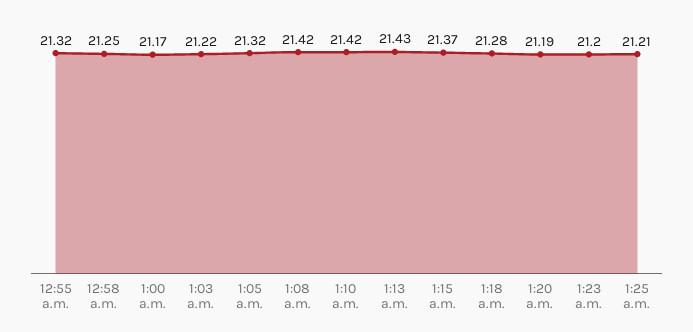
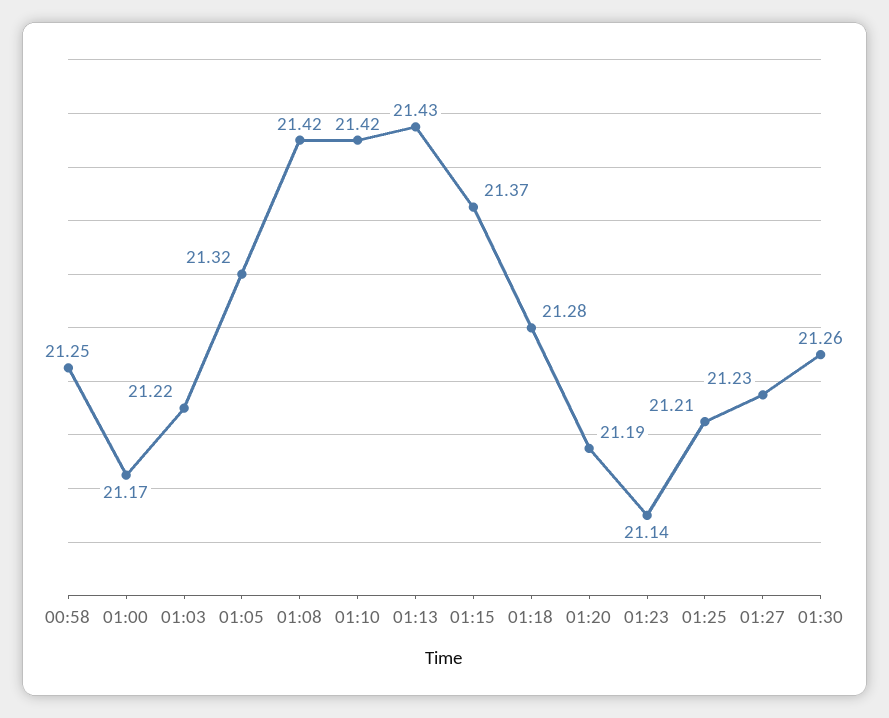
12:55 a.m.: 21.32 -> none
1:23 a.m.: 21.2 -> 21.14
01:27: none -> 21.23
01:30: none -> 21.26

